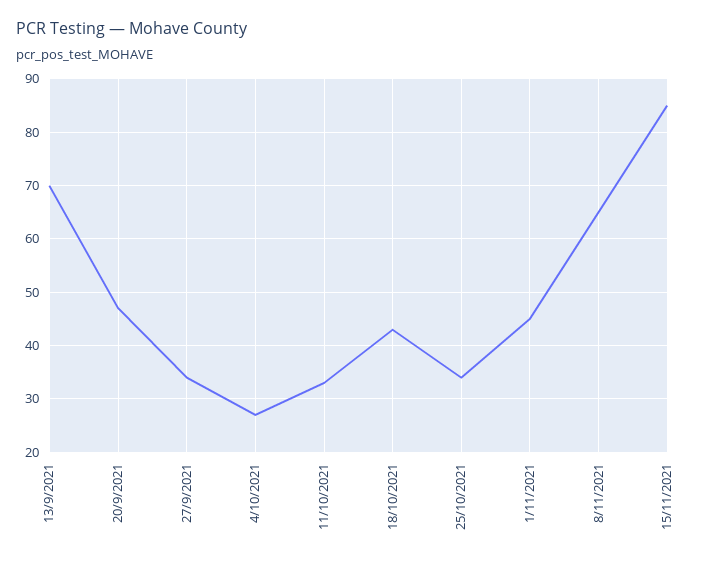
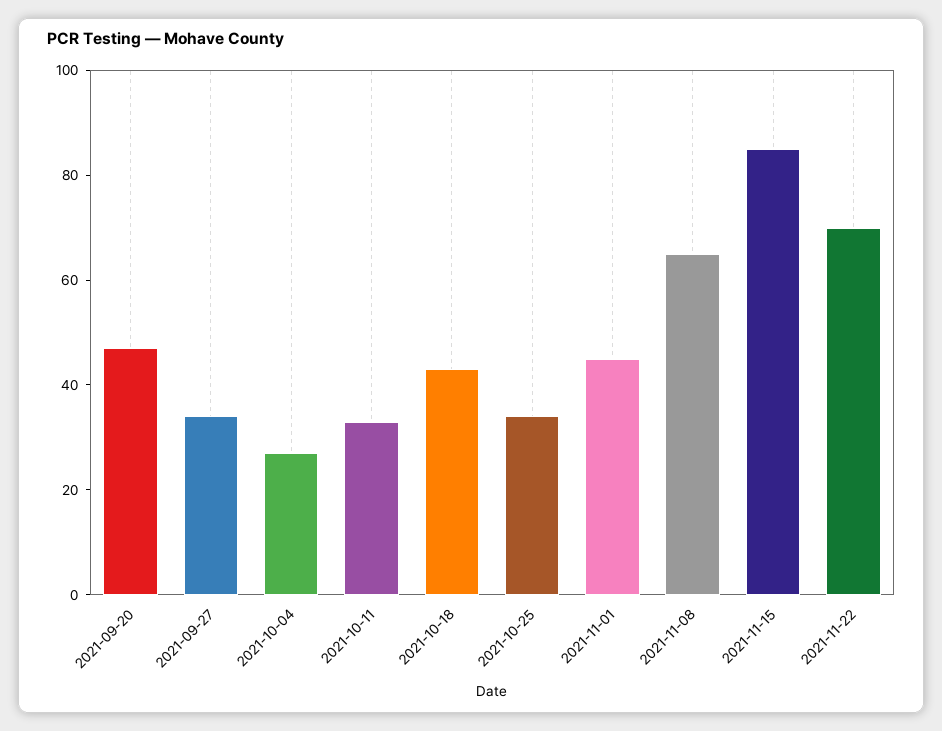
13/9/2021: 70 -> none
2021-11-22: none -> 70

